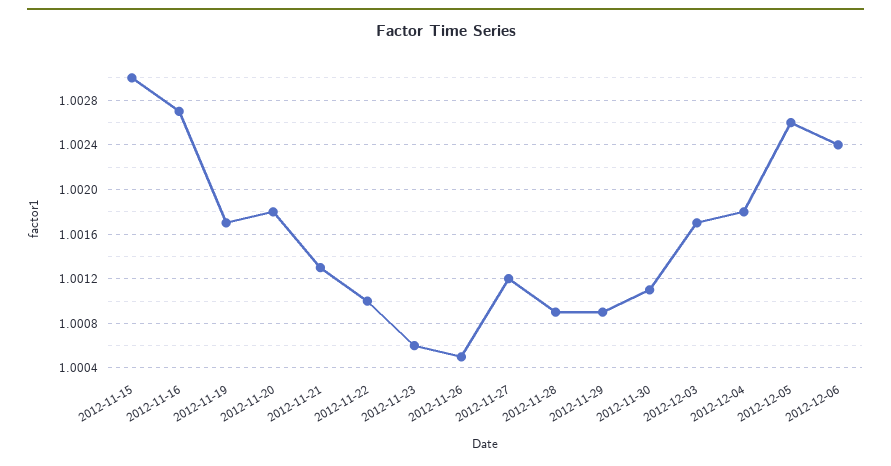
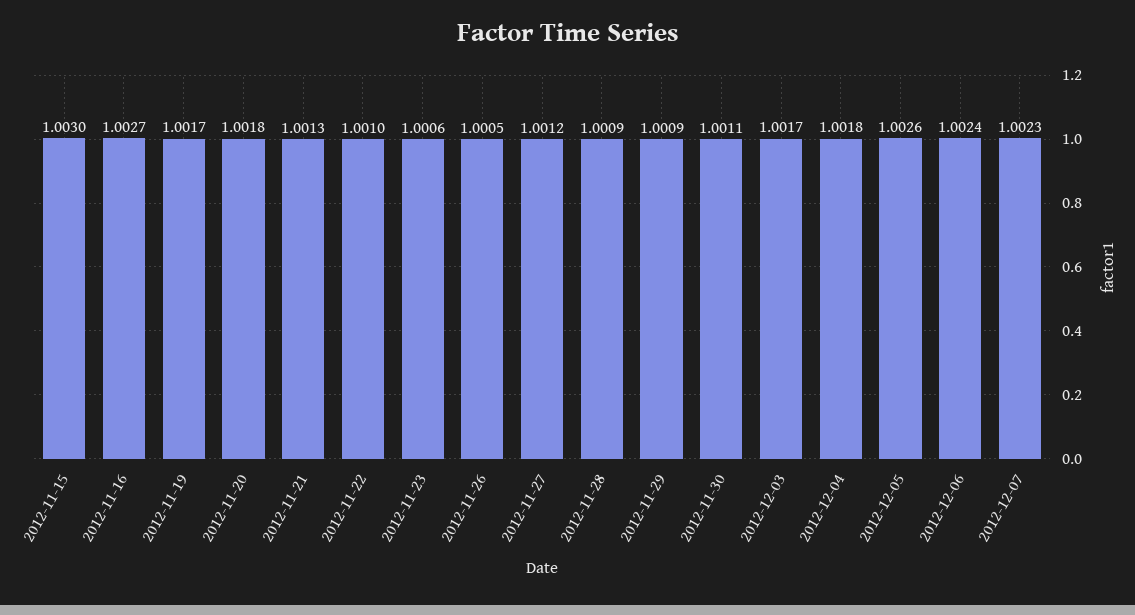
2012-12-07: none -> 1.0023

